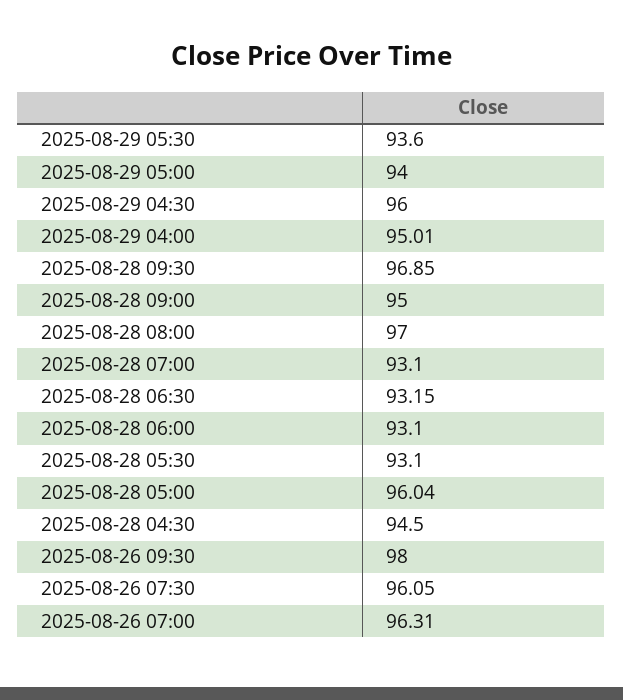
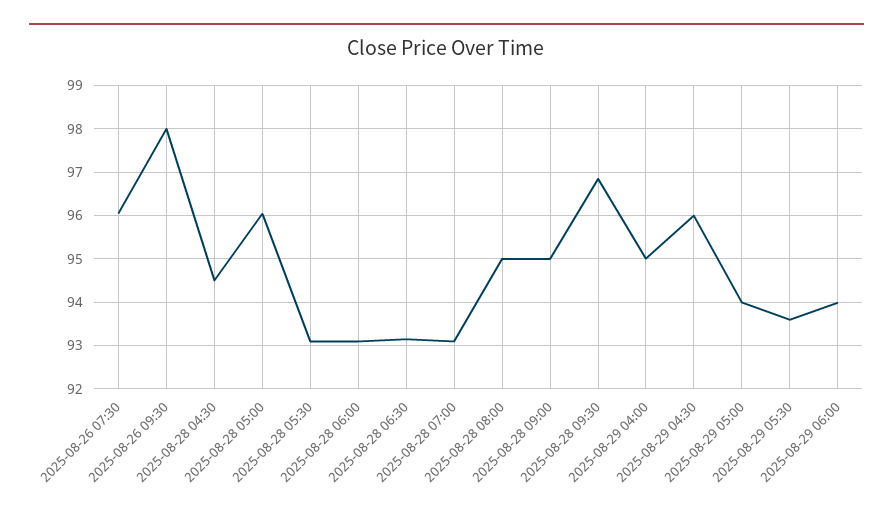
2025-08-28 08:00: 97 -> 95
2025-08-26 07:00: 96.31 -> none
2025-08-29 06:00: none -> 94

